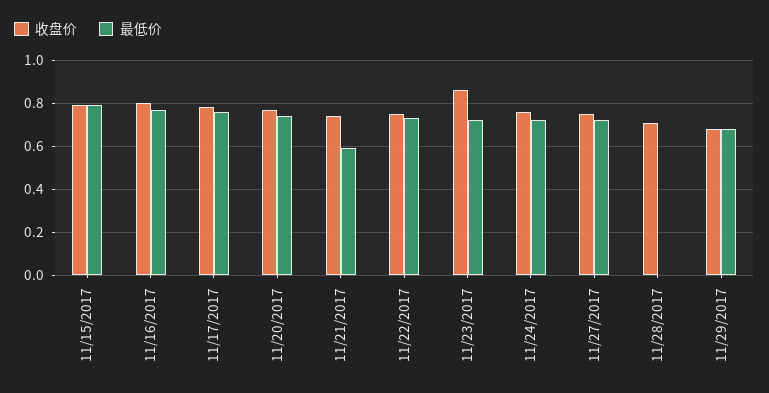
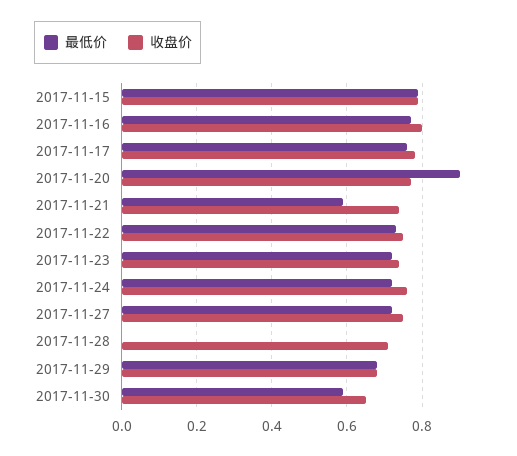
最低价, 11/20/2017: 0.75 -> 0.9
收盘价, 11/23/2017: 0.85 -> 0.75
最低价, 2017-11-30: none -> 0.6
收盘价, 2017-11-30: none -> 0.65

